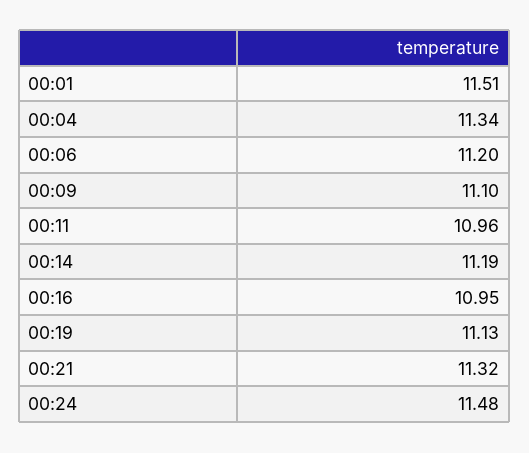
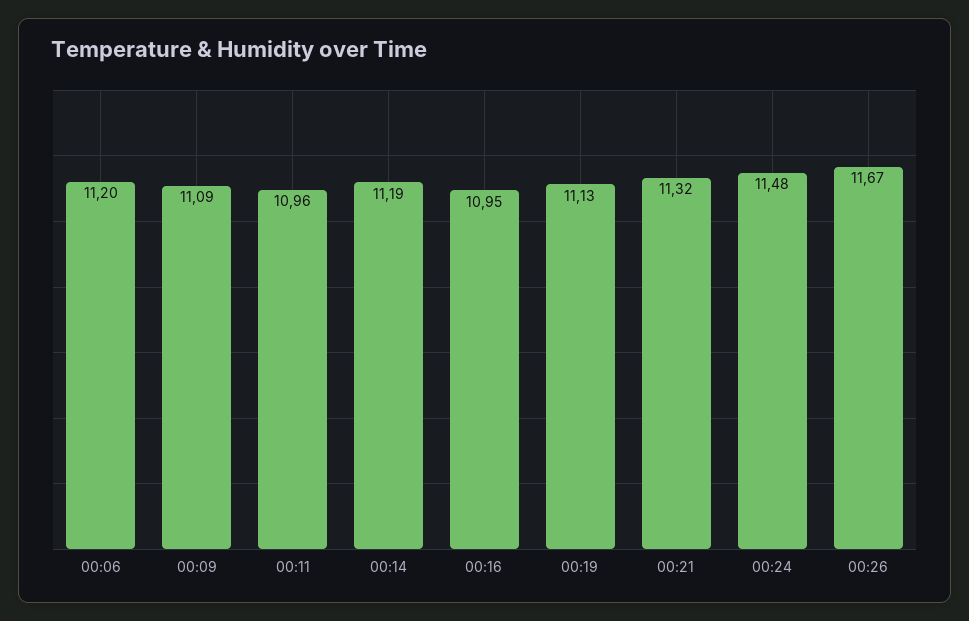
00:01: 11.51 -> none
00:04: 11.34 -> none
00:09: 11.1 -> 11.09
00:26: none -> 11.67

